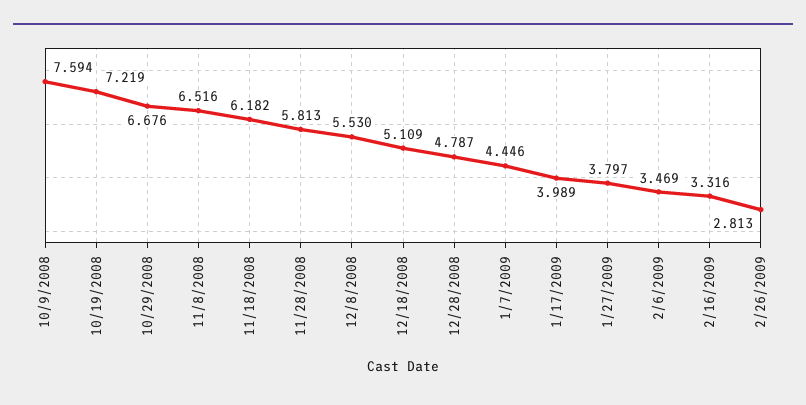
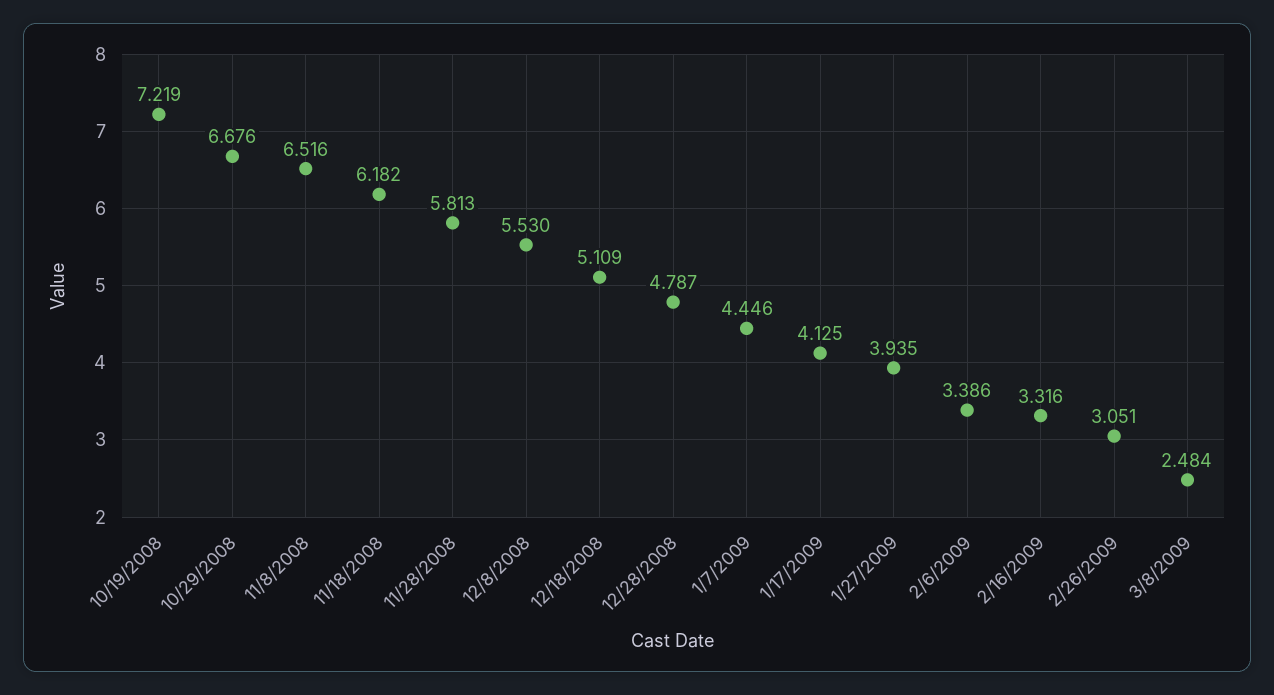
10/9/2008: 7.594 -> none
1/17/2009: 3.989 -> 4.125
1/27/2009: 3.797 -> 3.935
2/6/2009: 3.469 -> 3.386
2/26/2009: 2.813 -> 3.051
3/8/2009: none -> 2.484

